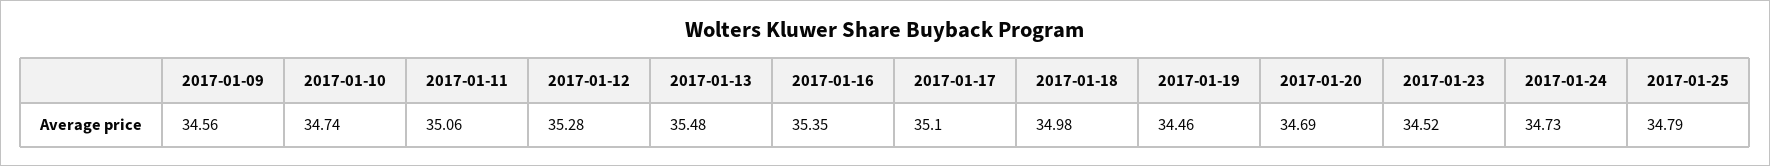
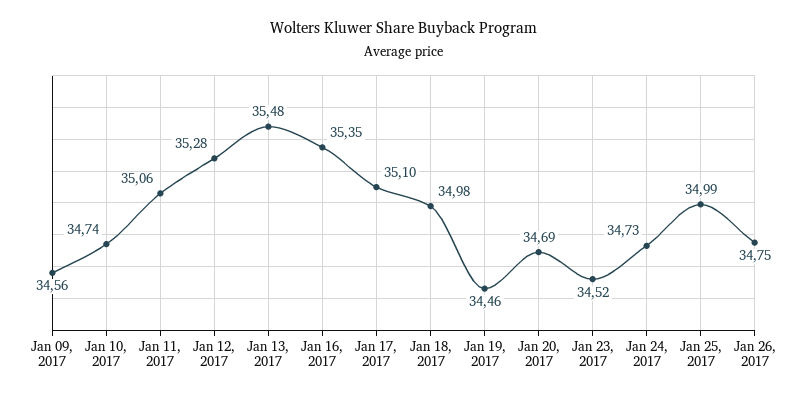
2017-01-25: 34.79 -> 34.99
Jan 26, 2017: none -> 34.75

